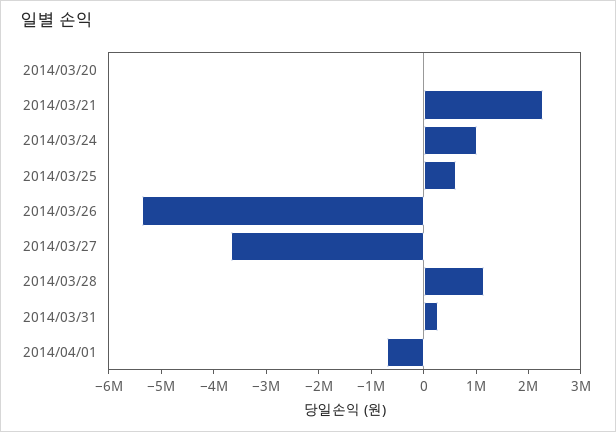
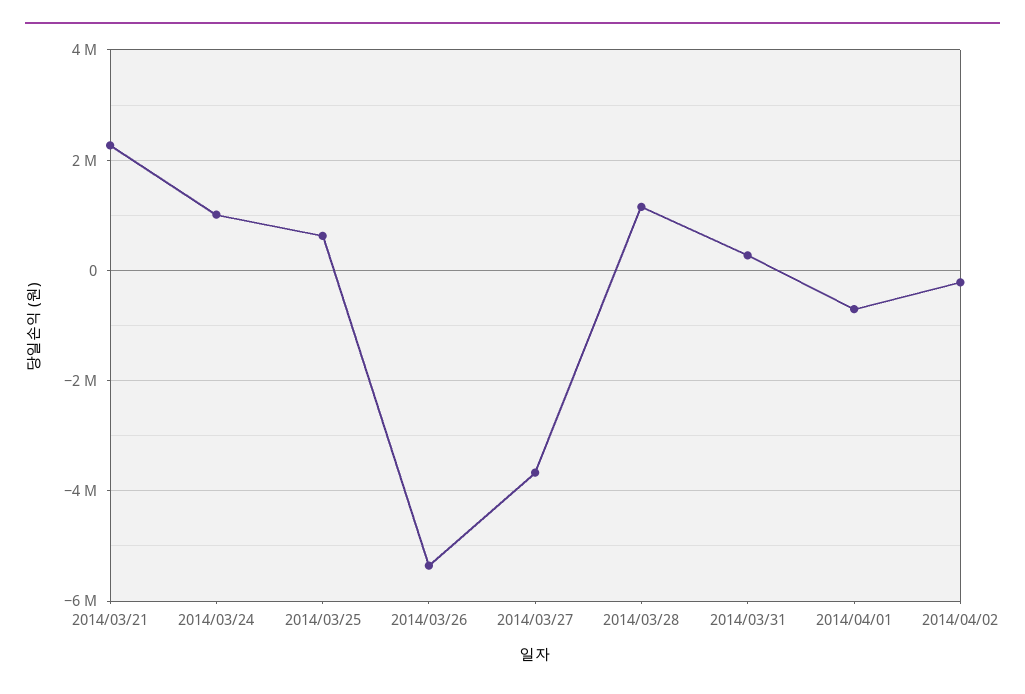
2014/03/20: 0 -> none
2014/04/02: none -> -200000

